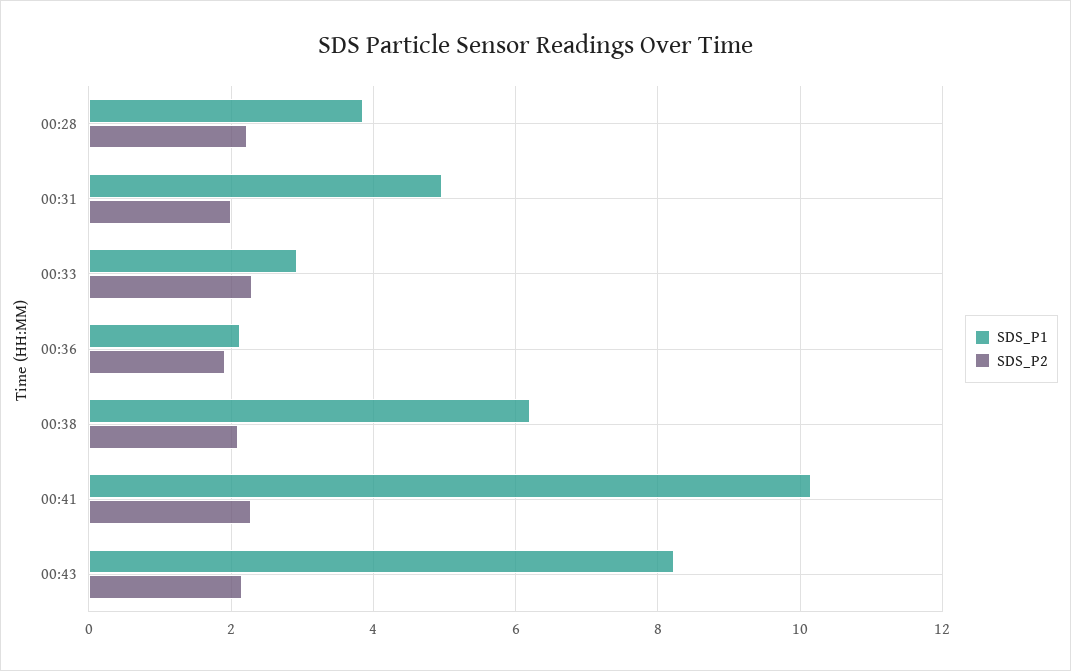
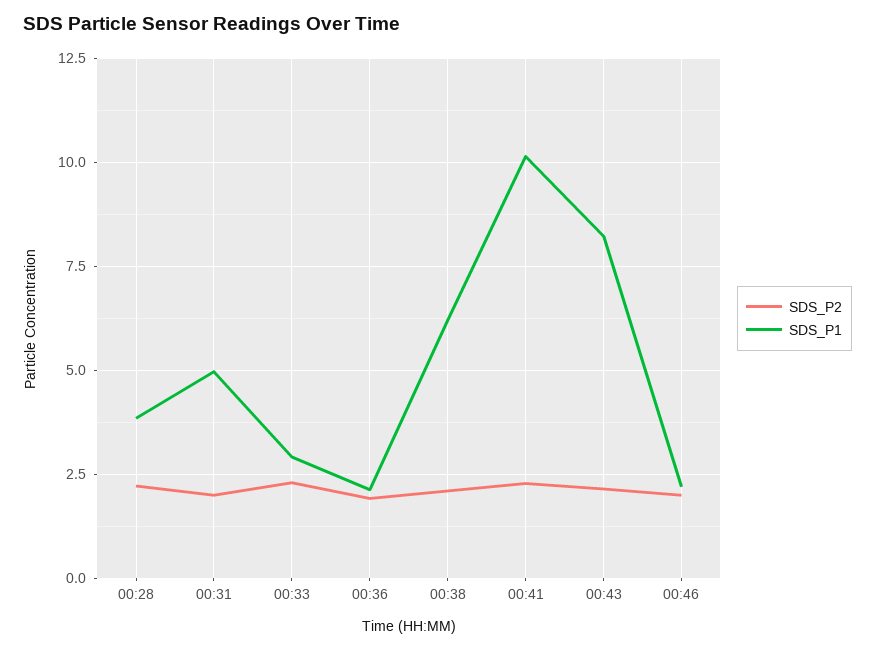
SDS_P2, 00:46: none -> 2
SDS_P1, 00:46: none -> 2.25

